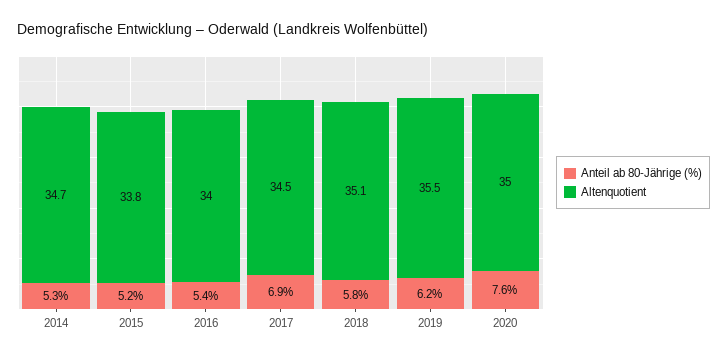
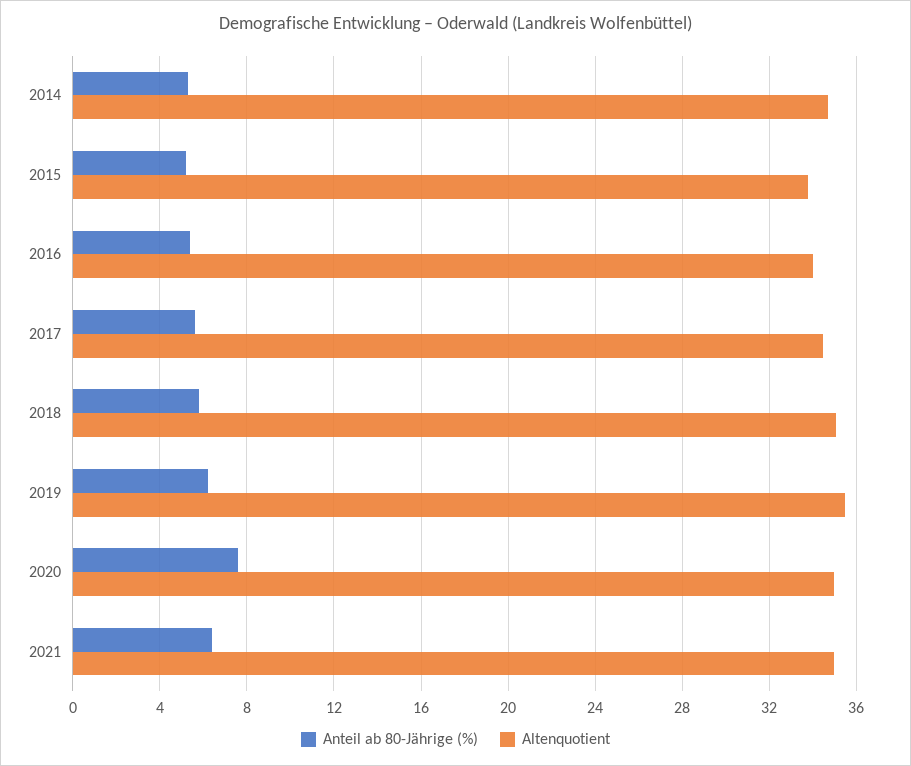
Anteil ab 80-Jährige (%), 2017: 6.9 -> 5.5
Anteil ab 80-Jährige (%), 2021: none -> 6.5
Altenquotient, 2021: none -> 35

